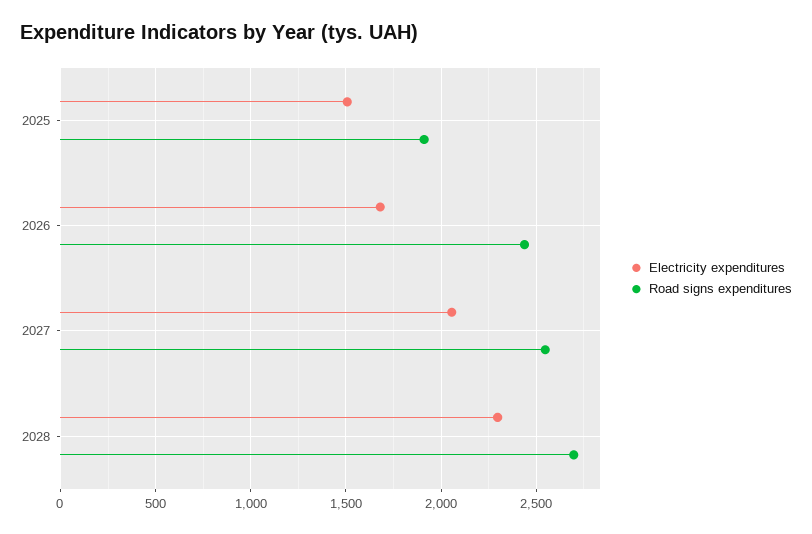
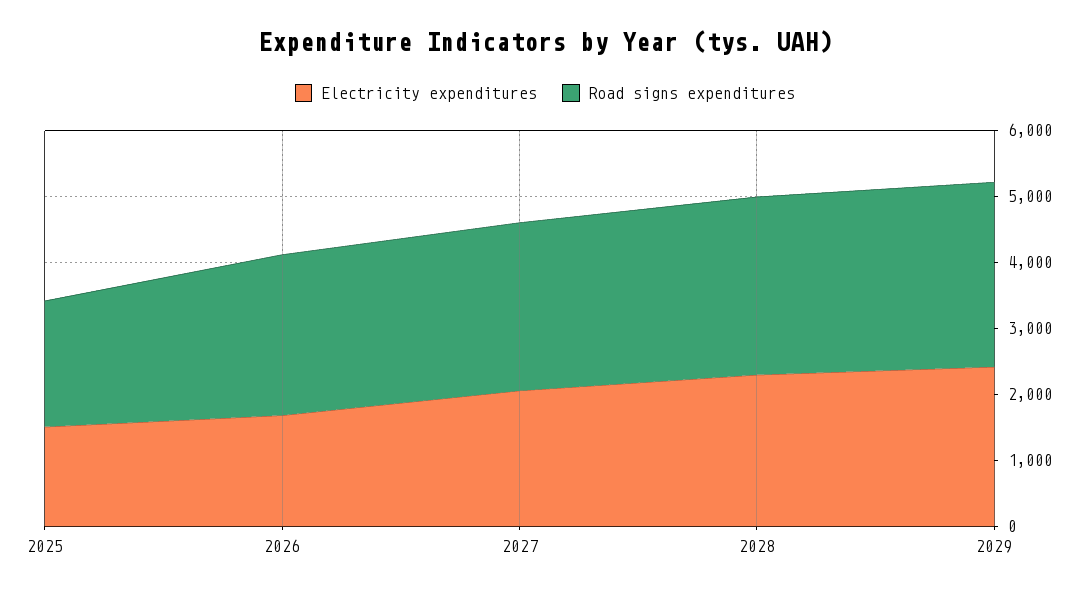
Electricity expenditures, 2029: none -> 2400
Road signs expenditures, 2029: none -> 2800

